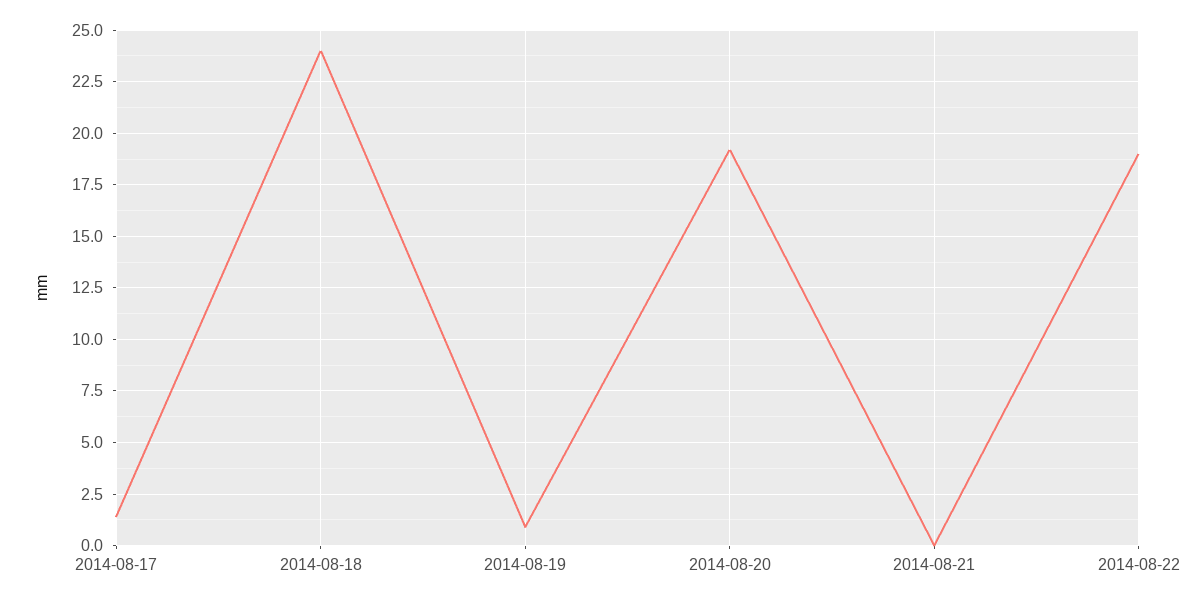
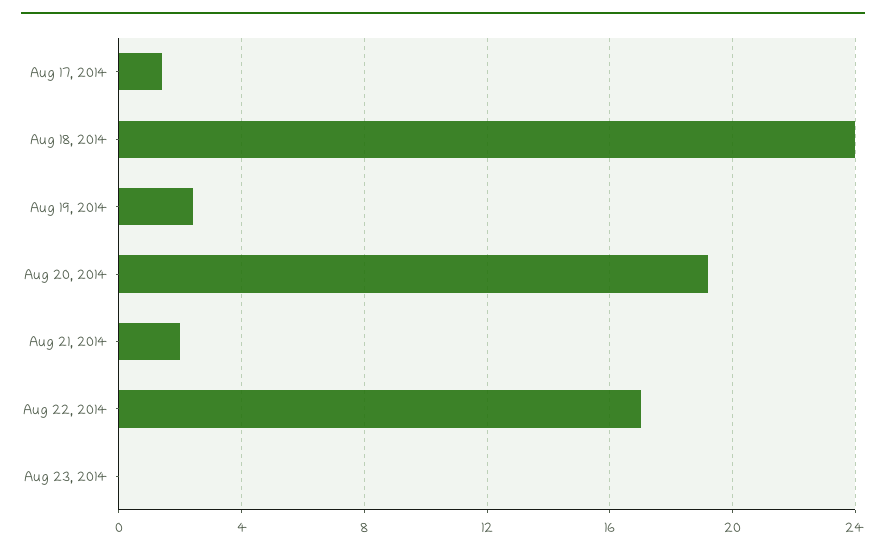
2014-08-19: 1 -> 2.5
2014-08-21: 0 -> 2
2014-08-22: 19 -> 17
Aug 23, 2014: none -> 0

